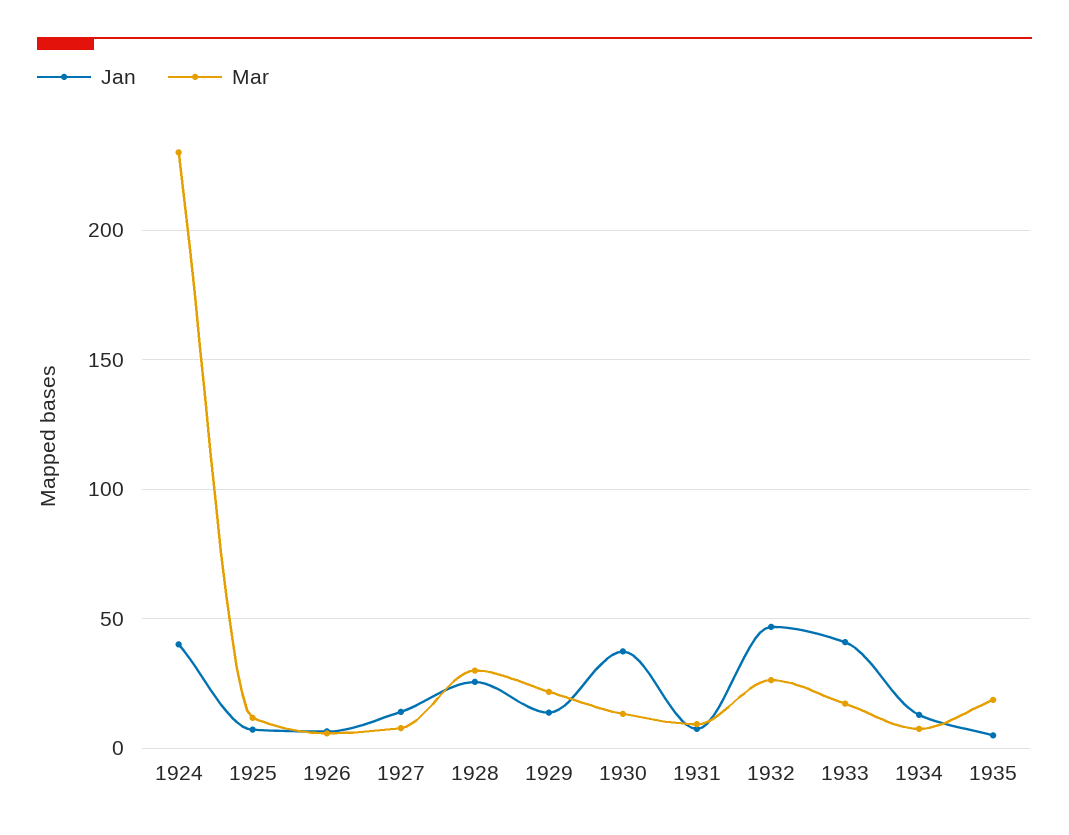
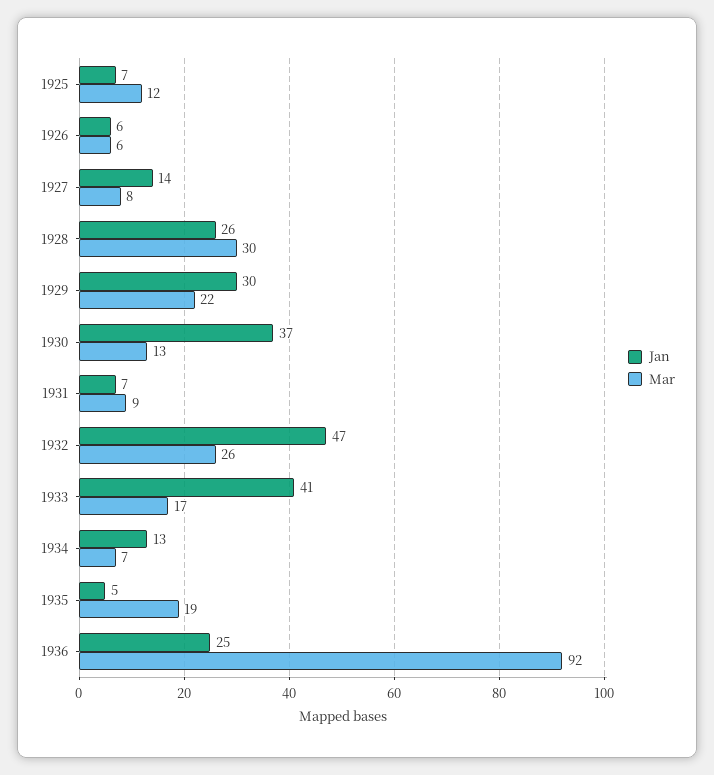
Jan, 1924: 40 -> none
Mar, 1924: 230 -> none
Jan, 1929: 15 -> 30
Jan, 1936: none -> 25
Mar, 1936: none -> 92

